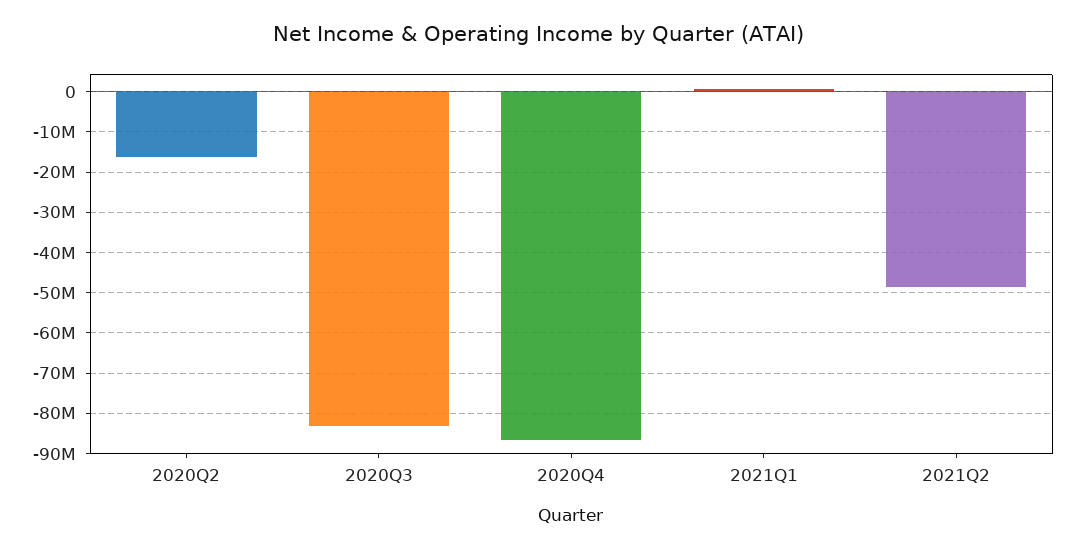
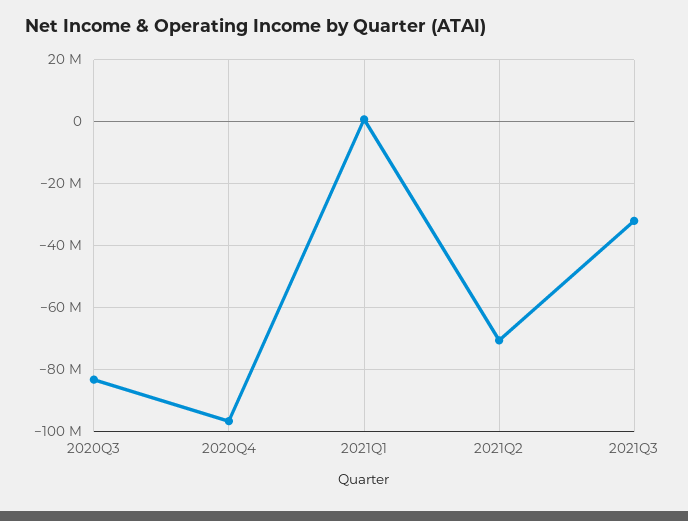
2020Q2: -16000000 -> none
2020Q4: -86000000 -> -96000000
2021Q2: -48000000 -> -70000000
2021Q3: none -> -32000000

